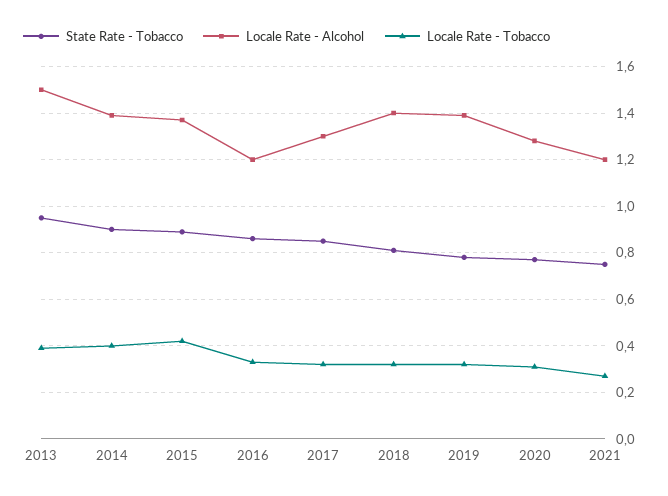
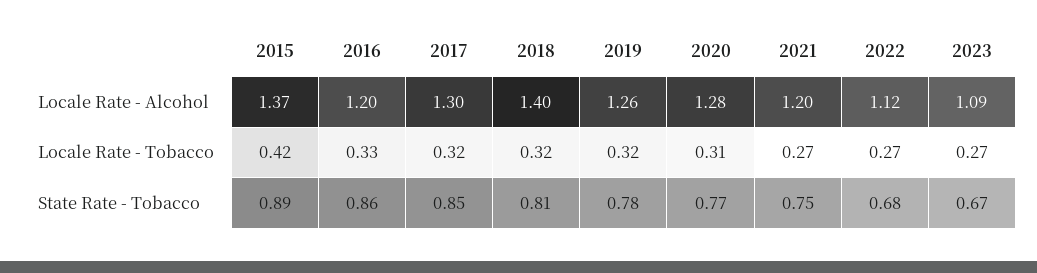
State Rate - Tobacco, 2013: 0.95 -> none
Locale Rate - Alcohol, 2013: 1.5 -> none
Locale Rate - Tobacco, 2013: 0.4 -> none
State Rate - Tobacco, 2014: 0.9 -> none
Locale Rate - Alcohol, 2014: 1.4 -> none
Locale Rate - Tobacco, 2014: 0.4 -> none
Locale Rate - Alcohol, 2019: 1.4 -> 1.26
Locale Rate - Alcohol, 2022: none -> 1.12
Locale Rate - Alcohol, 2023: none -> 1.09
Locale Rate - Tobacco, 2022: none -> 0.27
Locale Rate - Tobacco, 2023: none -> 0.27
State Rate - Tobacco, 2022: none -> 0.68
State Rate - Tobacco, 2023: none -> 0.67

